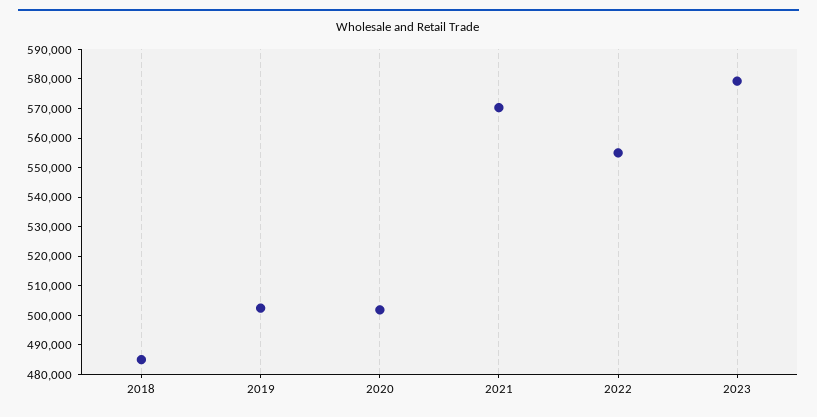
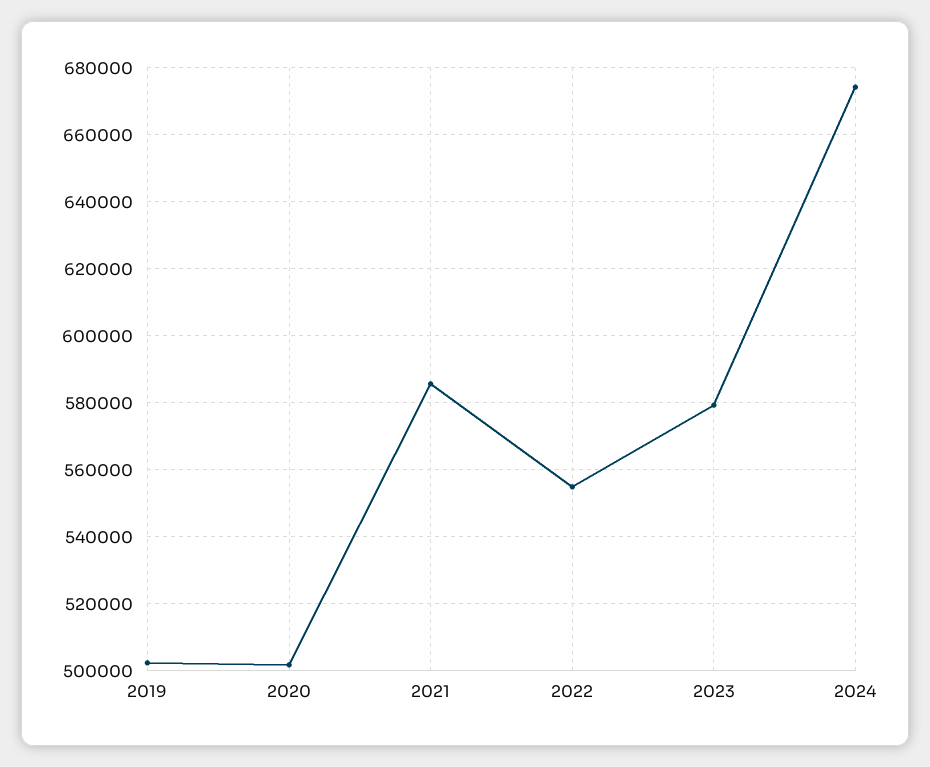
2018: 485000 -> none
2021: 570000 -> 586000
2024: none -> 674000

